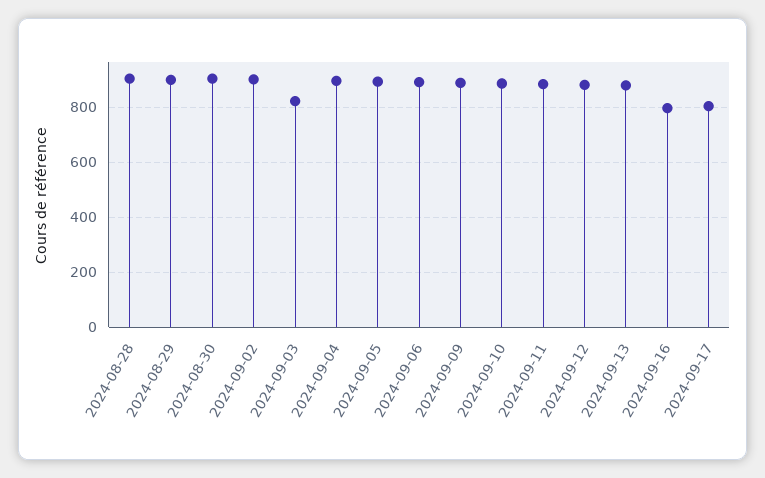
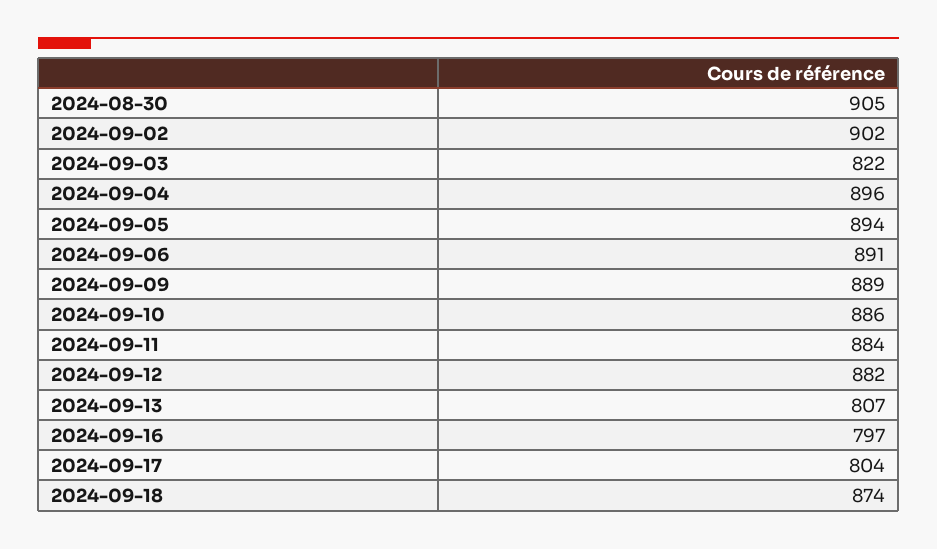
2024-08-28: 900 -> none
2024-08-29: 900 -> none
2024-09-13: 875 -> 807
2024-09-18: none -> 874

